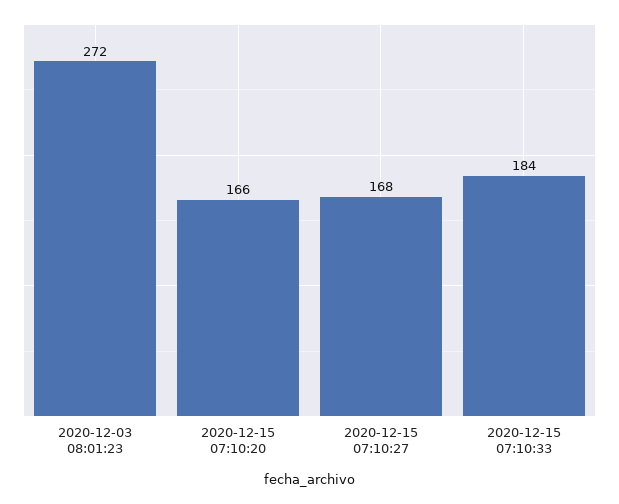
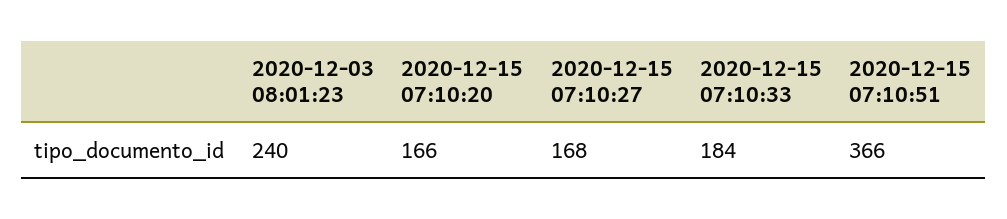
2020-12-03 08:01:23: 272 -> 240
2020-12-15 07:10:51: none -> 366

